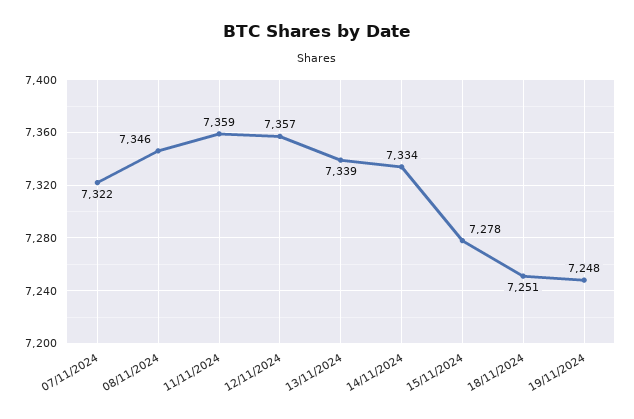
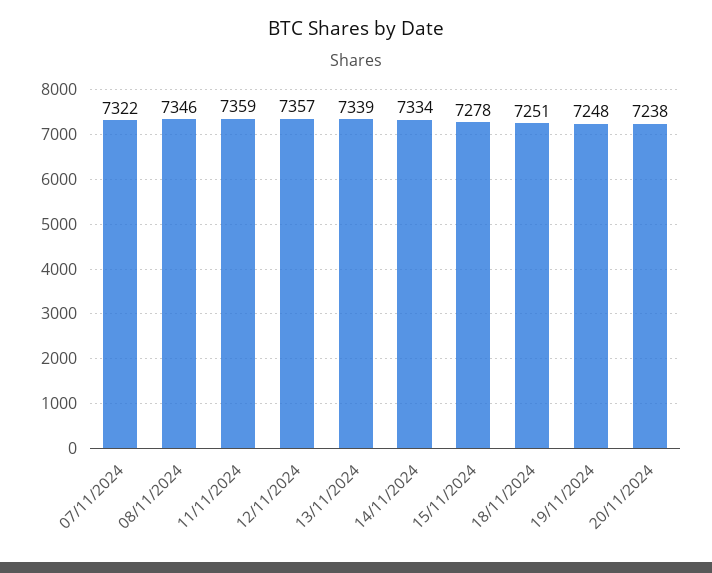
20/11/2024: none -> 7238

